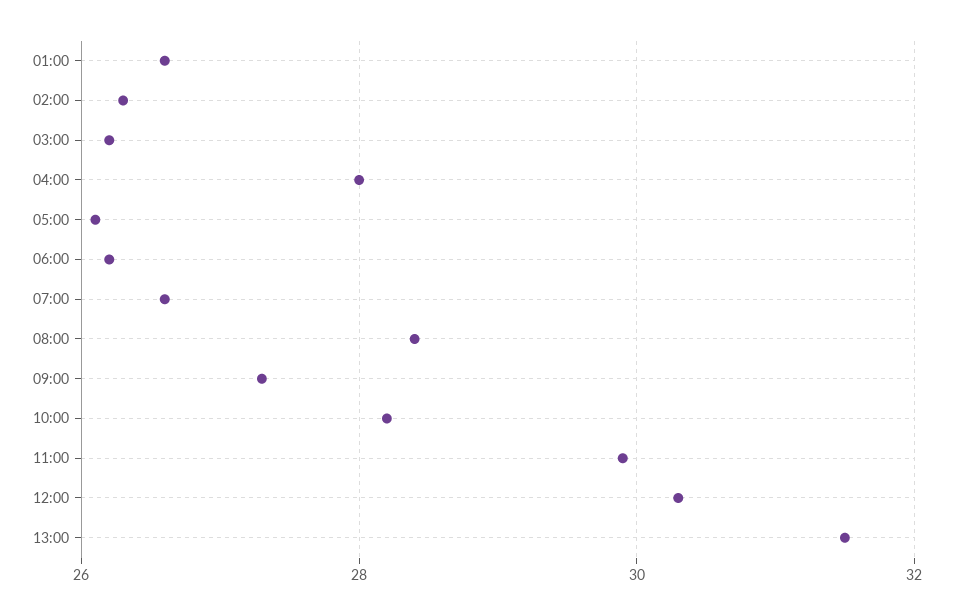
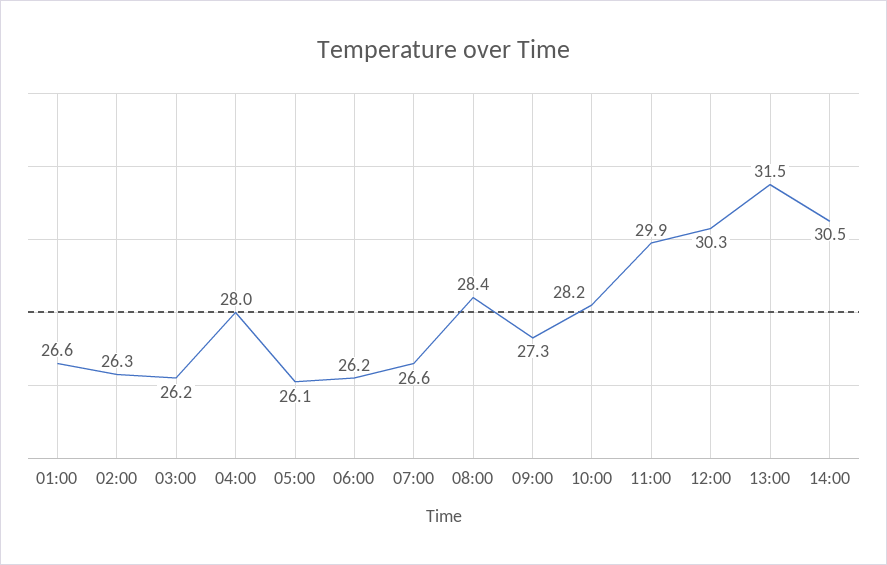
14:00: none -> 30.5

